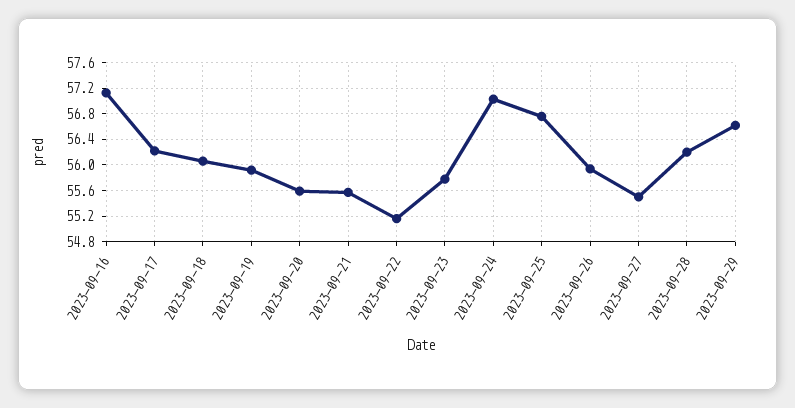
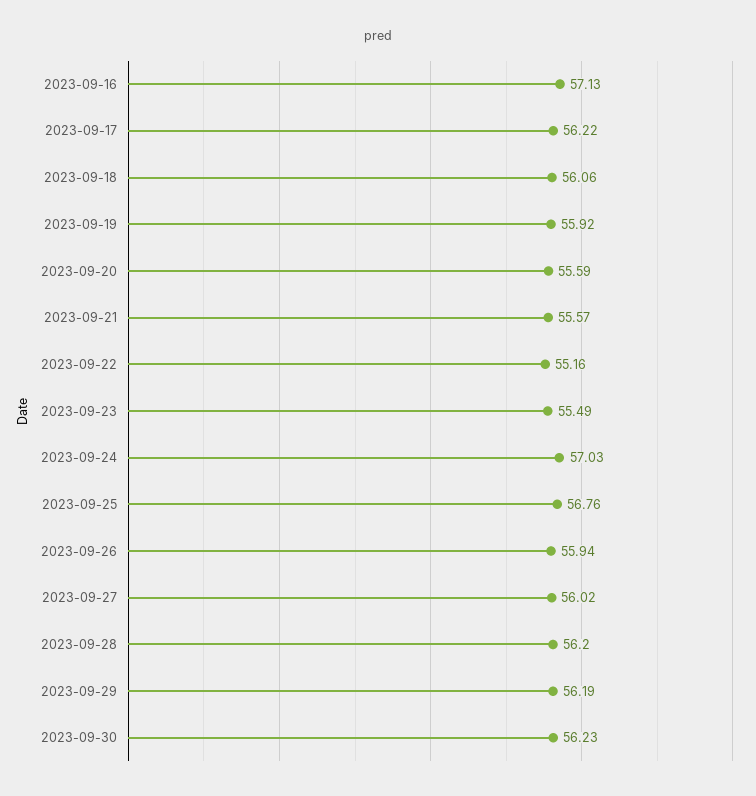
2023-09-23: 55.8 -> 55.49
2023-09-27: 55.5 -> 56.02
2023-09-29: 56.6 -> 56.19
2023-09-30: none -> 56.23

